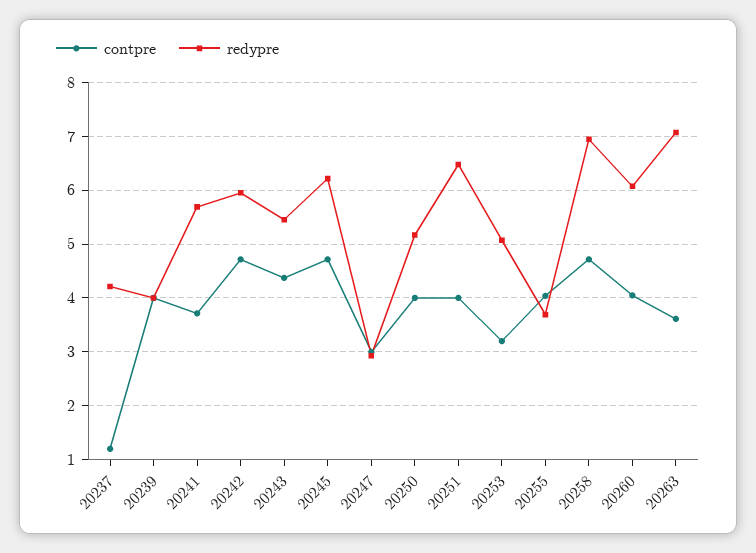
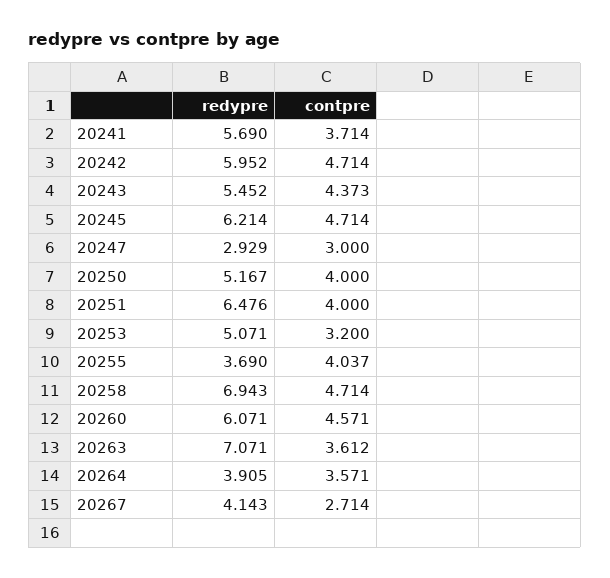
contpre, 20237: 1.2 -> none
redypre, 20237: 4.2 -> none
contpre, 20239: 4 -> none
redypre, 20239: 4 -> none
contpre, 20260: 4 -> 4.571
redypre, 20264: none -> 3.905
contpre, 20264: none -> 3.571
redypre, 20267: none -> 4.143
contpre, 20267: none -> 2.714

